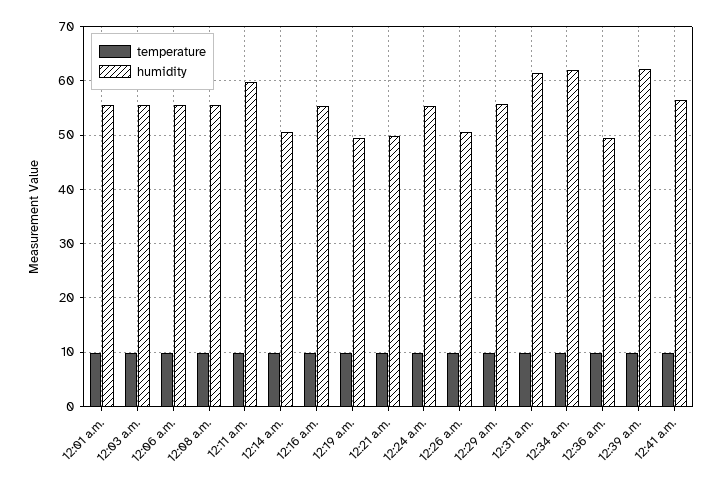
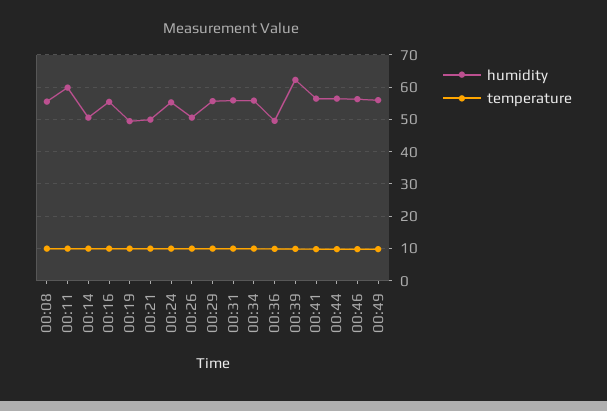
temperature, 12:01 a.m.: 10 -> none
humidity, 12:01 a.m.: 56 -> none
temperature, 12:03 a.m.: 10 -> none
humidity, 12:03 a.m.: 56 -> none
temperature, 12:06 a.m.: 10 -> none
humidity, 12:06 a.m.: 56 -> none
humidity, 12:31 a.m.: 62 -> 56
humidity, 12:34 a.m.: 62 -> 56
humidity, 00:44: none -> 56
temperature, 00:44: none -> 10
humidity, 00:46: none -> 56
temperature, 00:46: none -> 10
humidity, 00:49: none -> 56
temperature, 00:49: none -> 10

